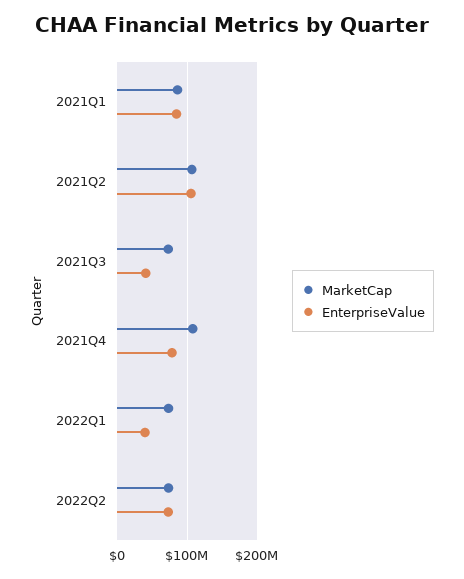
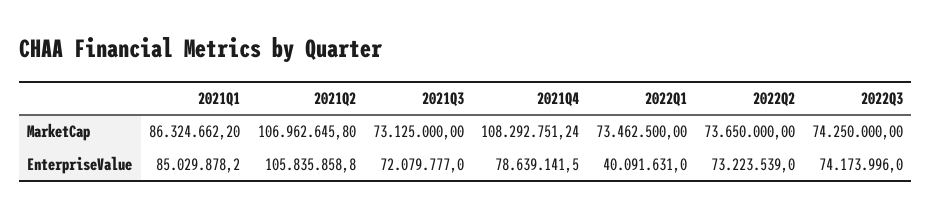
EnterpriseValue, 2021Q3: 40000000 -> 72079777
MarketCap, 2022Q3: none -> 74250000
EnterpriseValue, 2022Q3: none -> 74173996

